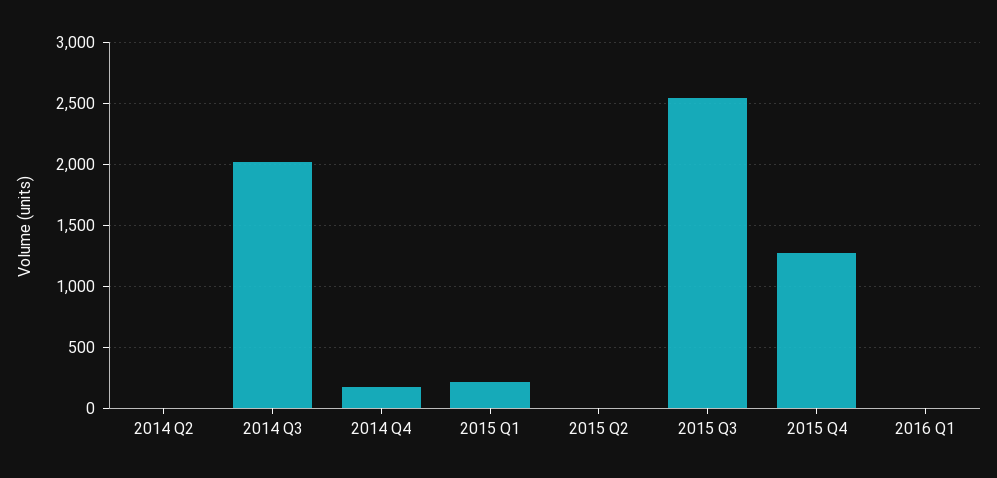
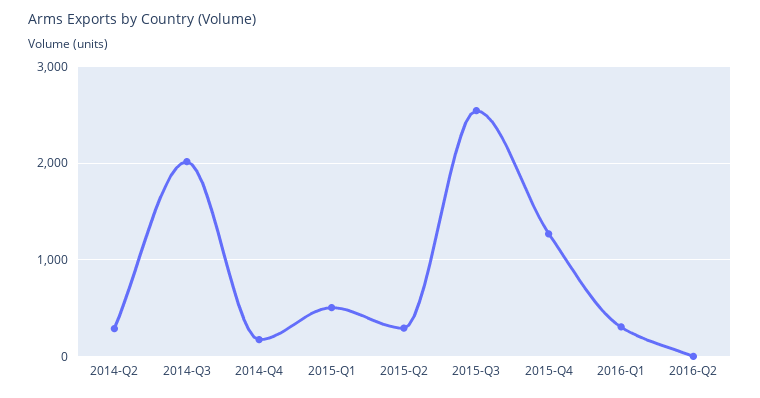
2014 Q2: 0 -> 300
2015 Q1: 200 -> 500
2015 Q2: 0 -> 300
2016 Q1: 0 -> 300
2016-Q2: none -> 0

